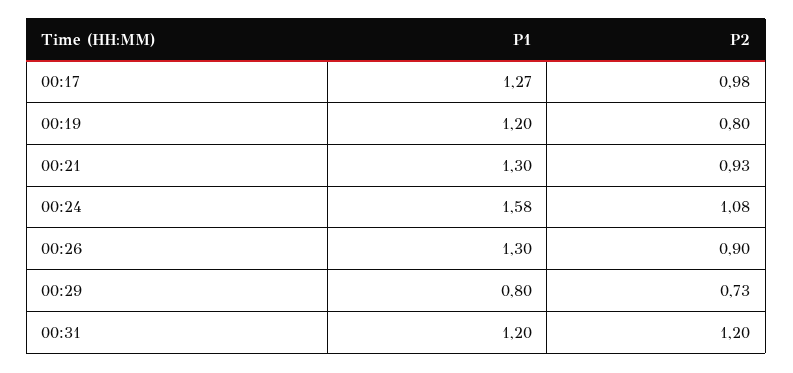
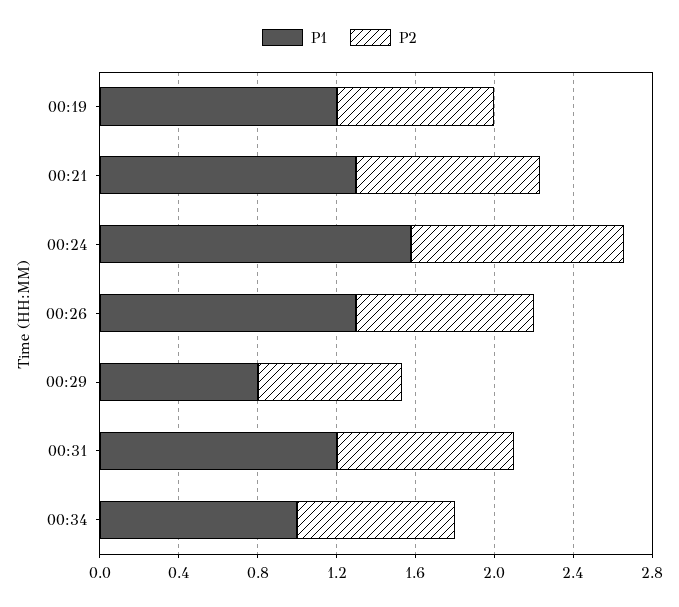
P1, 00:17: 1.27 -> none
P2, 00:17: 0.98 -> none
P2, 00:31: 1.2 -> 0.9
P1, 00:34: none -> 1
P2, 00:34: none -> 0.8

